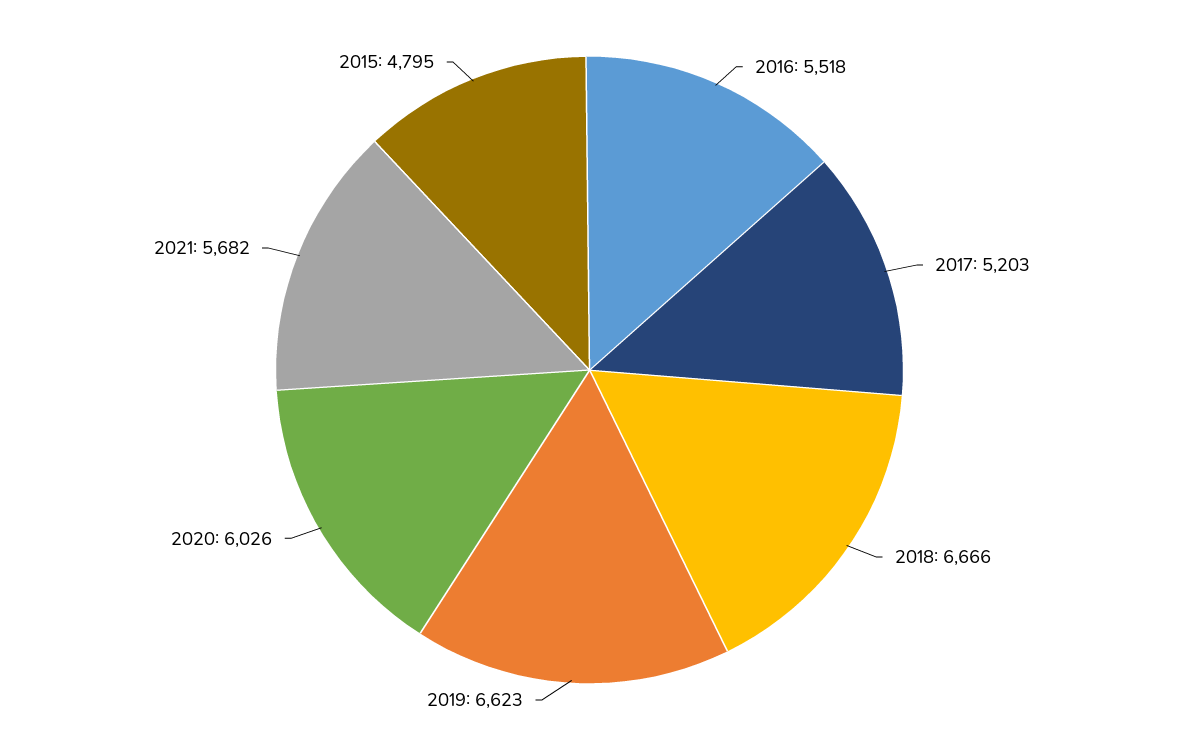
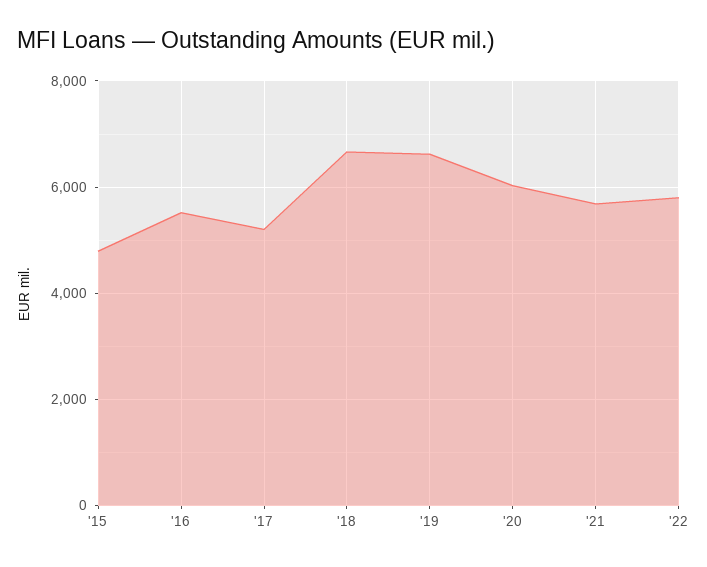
'22: none -> 5800

